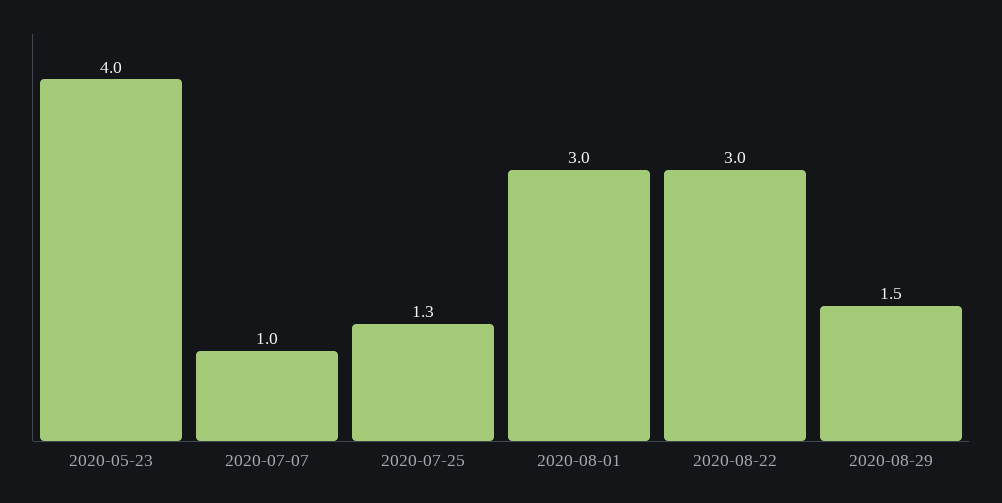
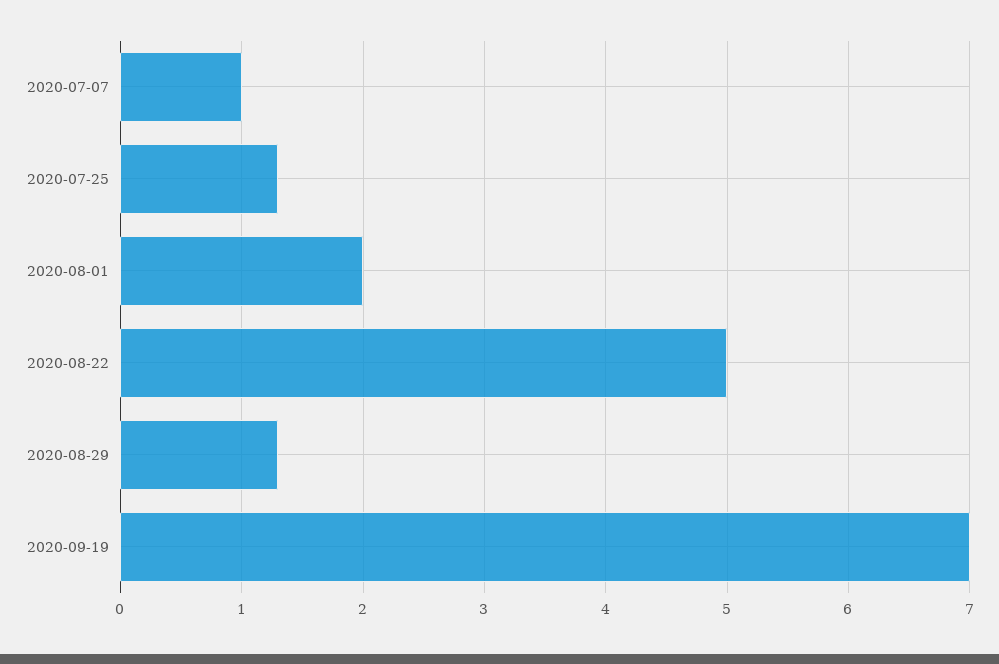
2020-05-23: 4 -> none
2020-08-01: 3 -> 2
2020-08-22: 3 -> 5
2020-08-29: 1.5 -> 1.3
2020-09-19: none -> 7

